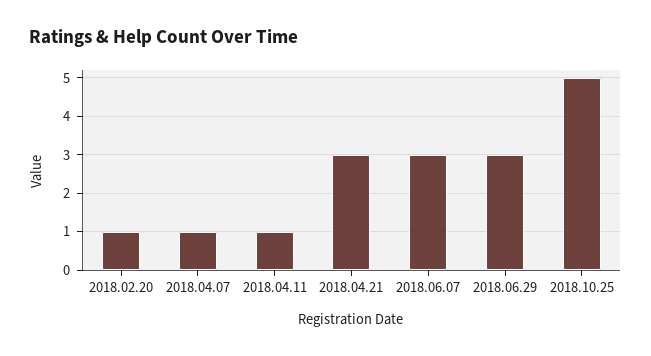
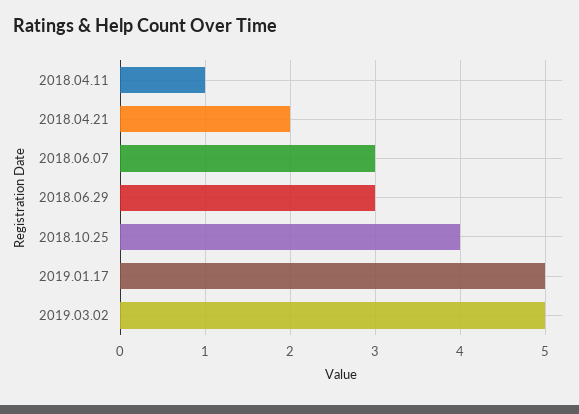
2018.02.20: 1 -> none
2018.04.07: 1 -> none
2018.04.21: 3 -> 2
2018.10.25: 5 -> 4
2019.01.17: none -> 5
2019.03.02: none -> 5

